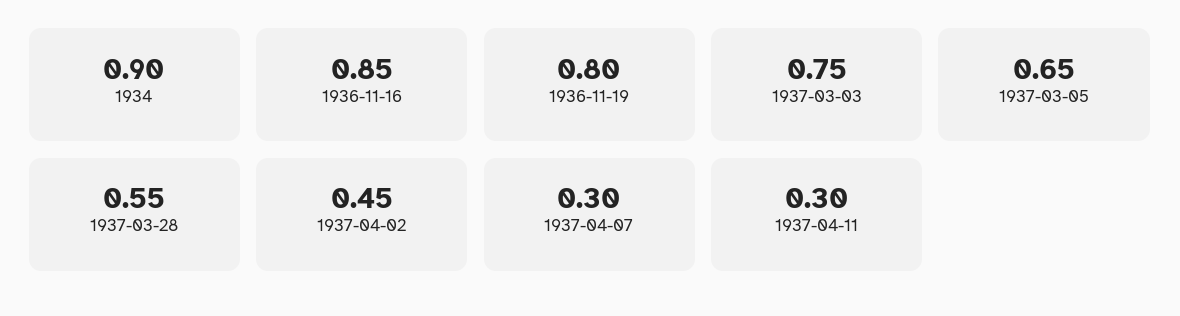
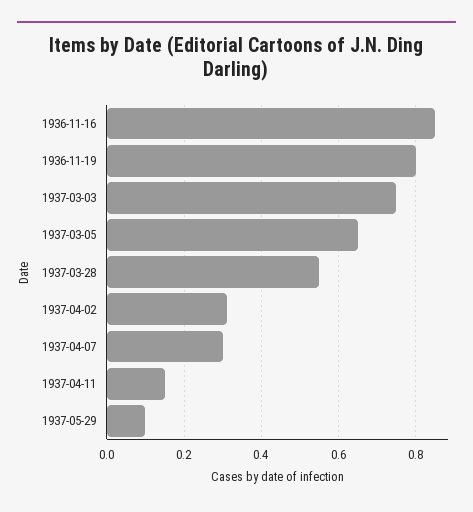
1934: 0.9 -> none
1937-04-02: 0.45 -> 0.3
1937-04-11: 0.3 -> 0.15
1937-05-29: none -> 0.1

